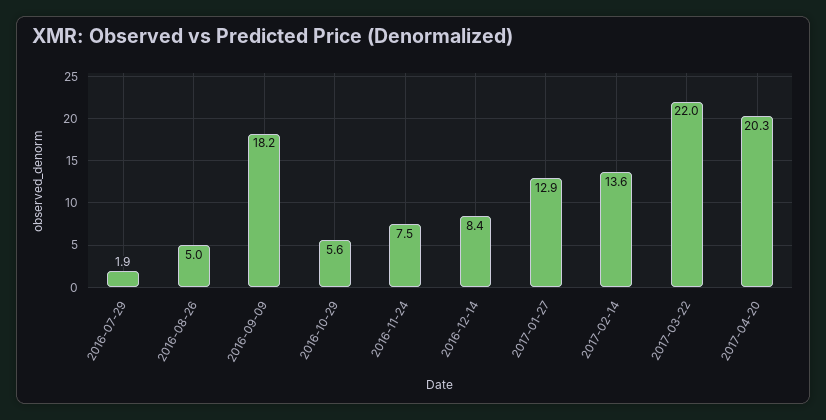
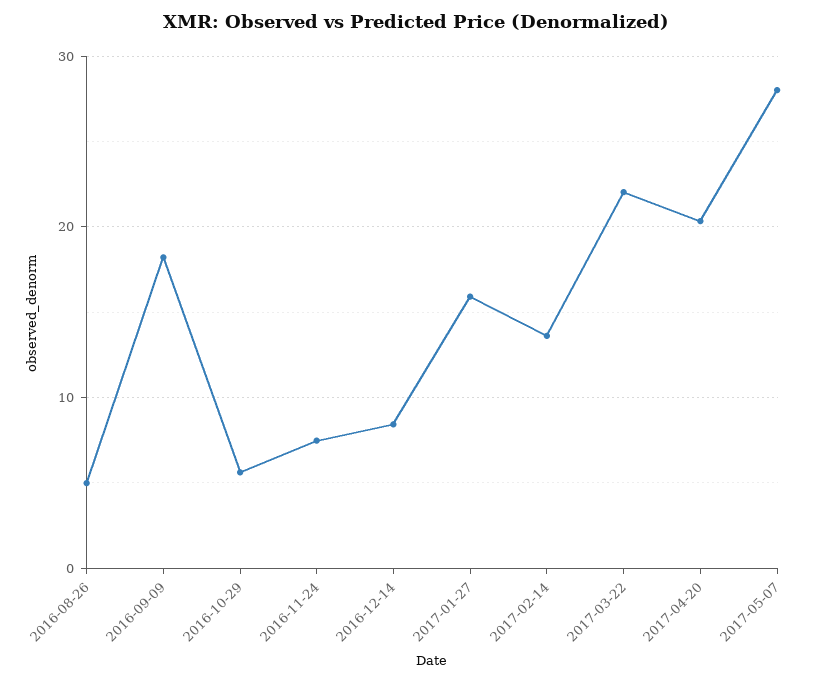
2016-07-29: 1.9 -> none
2017-01-27: 12.9 -> 16
2017-05-07: none -> 28

